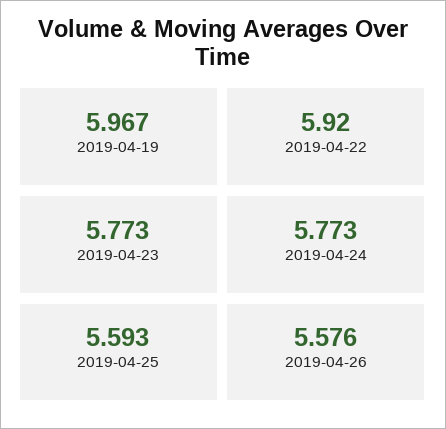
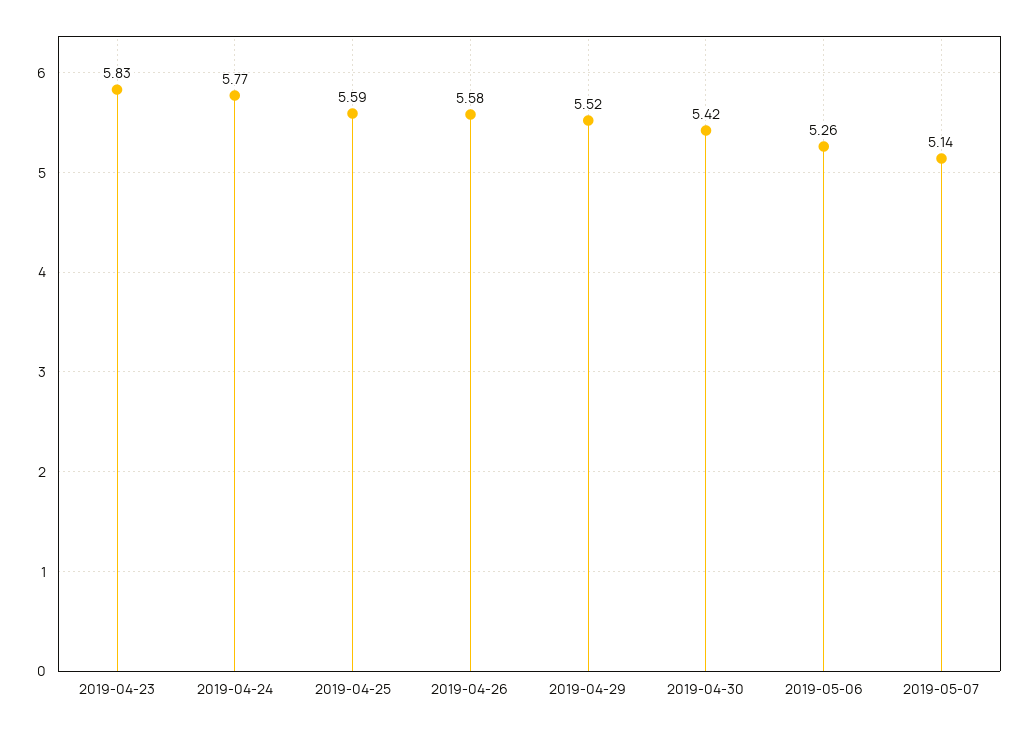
2019-04-19: 5.967 -> none
2019-04-22: 5.92 -> none
2019-04-23: 5.773 -> 5.83
2019-04-29: none -> 5.52
2019-04-30: none -> 5.42
2019-05-06: none -> 5.26
2019-05-07: none -> 5.14

